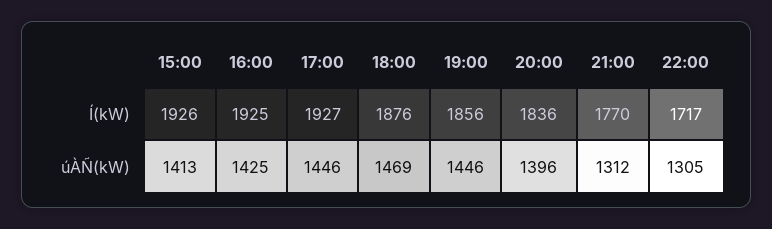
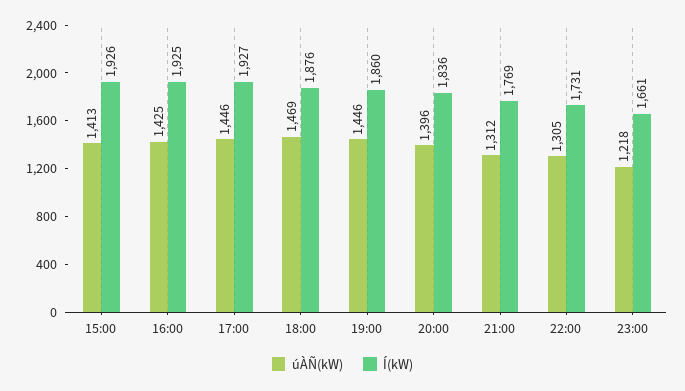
Í(kW), 19:00: 1856 -> 1860
Í(kW), 21:00: 1770 -> 1769
Í(kW), 22:00: 1717 -> 1731
úÀÑ(kW), 23:00: none -> 1218
Í(kW), 23:00: none -> 1661

